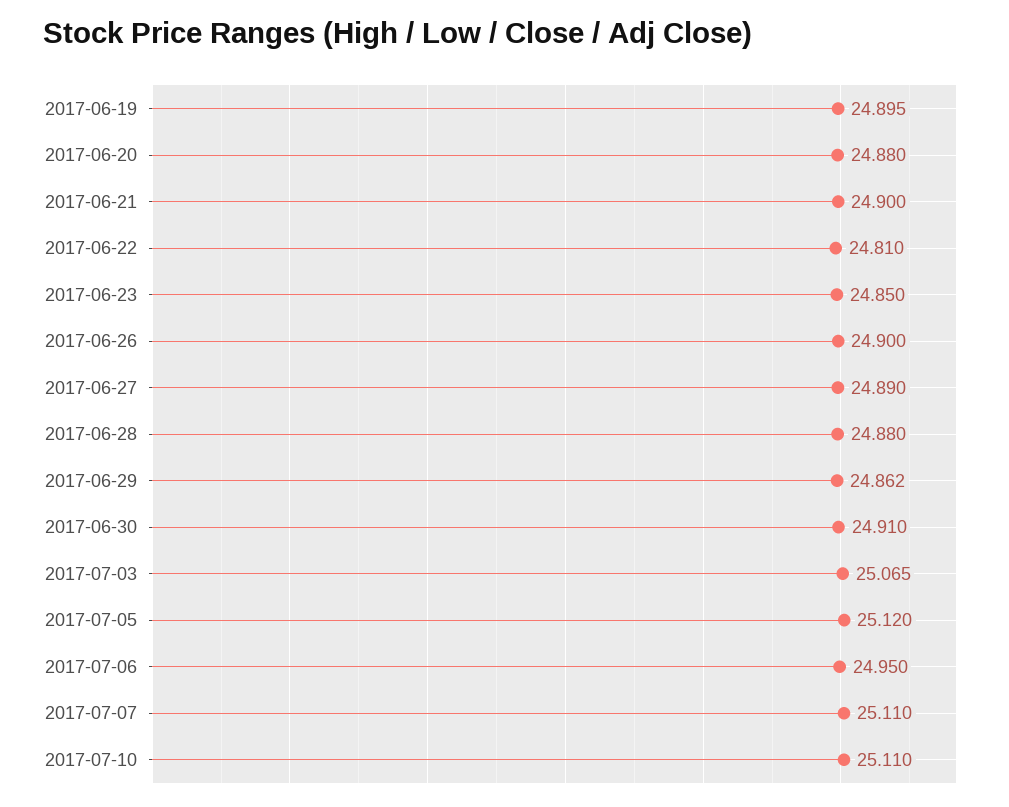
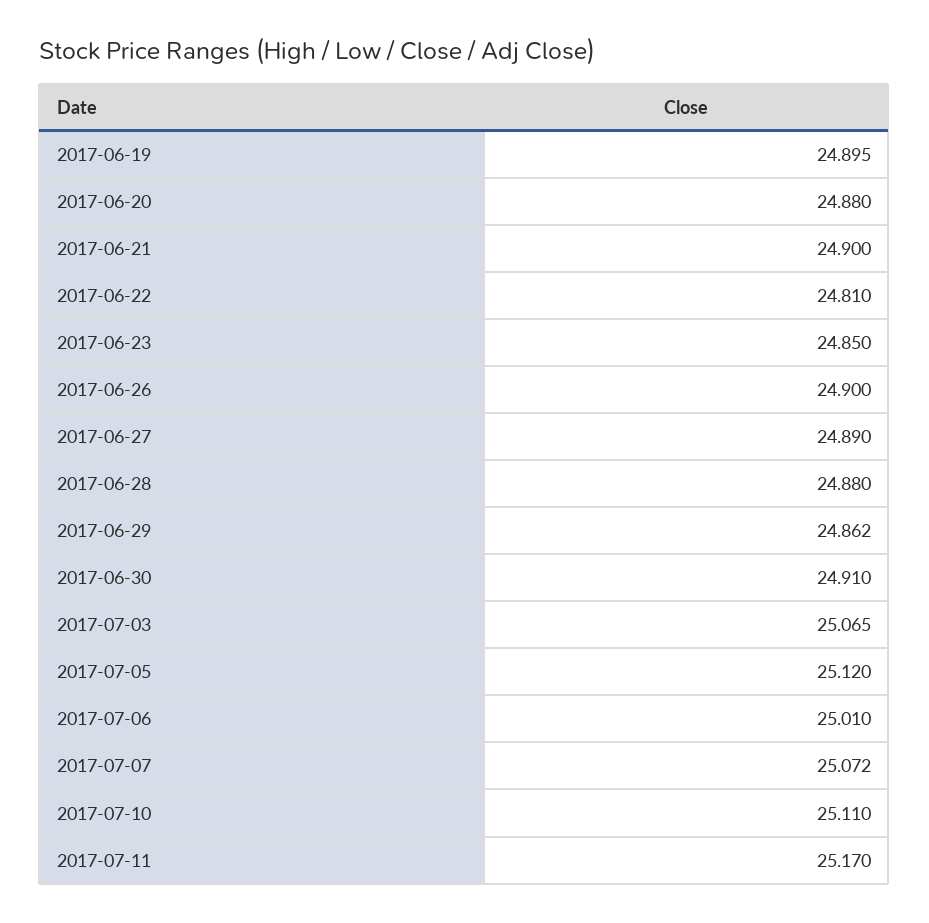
2017-07-06: 24.95 -> 25.01
2017-07-07: 25.11 -> 25.072
2017-07-11: none -> 25.17

